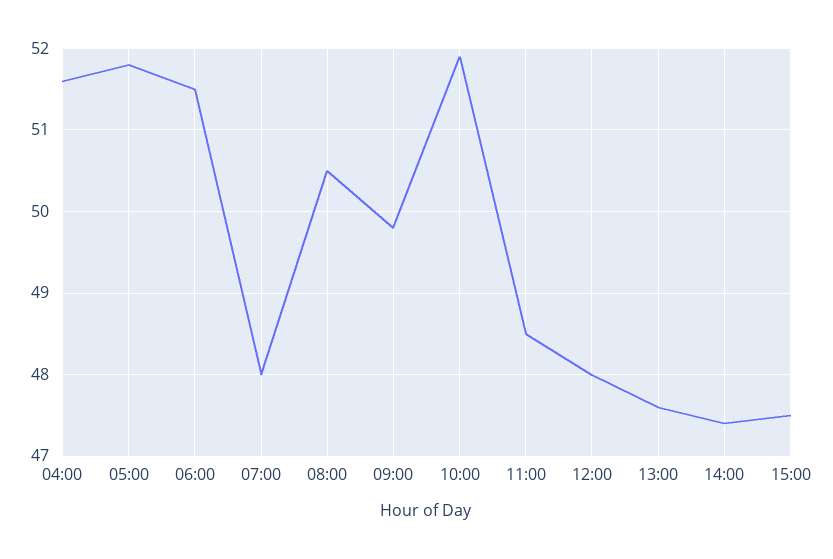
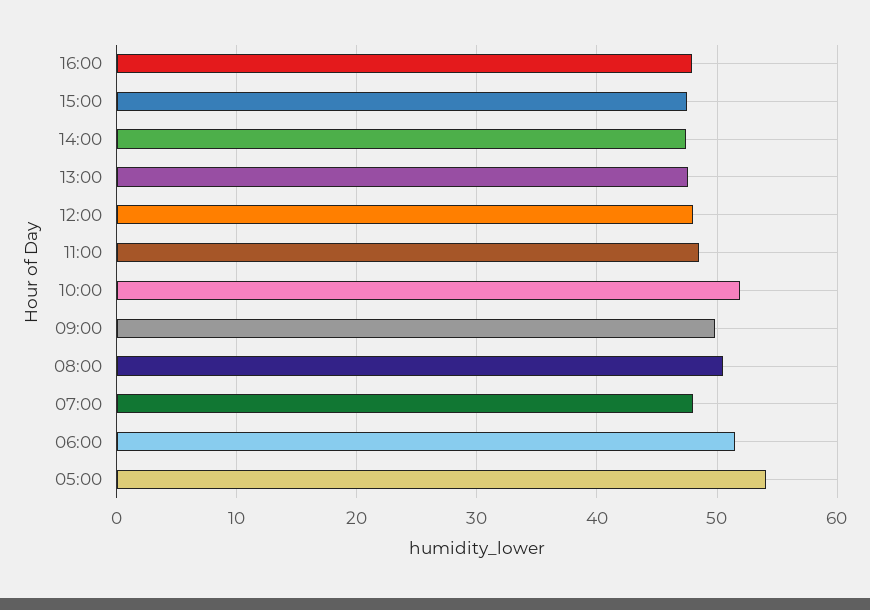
04:00: 51.6 -> none
05:00: 51.8 -> 54
16:00: none -> 48

